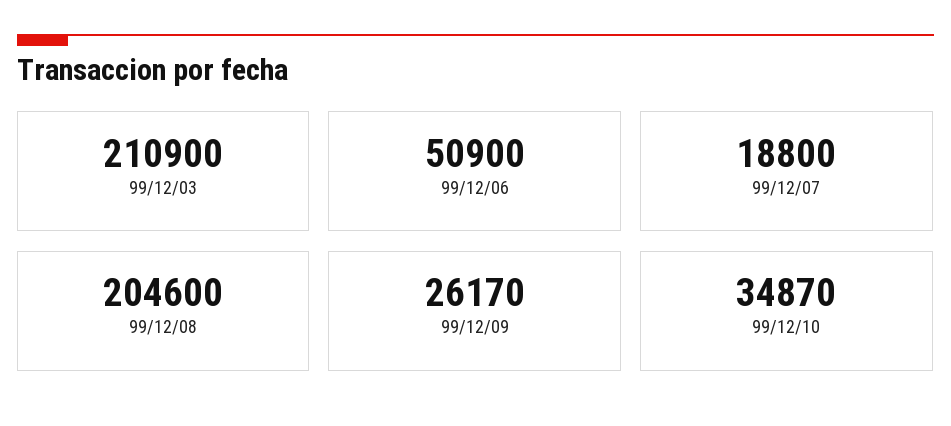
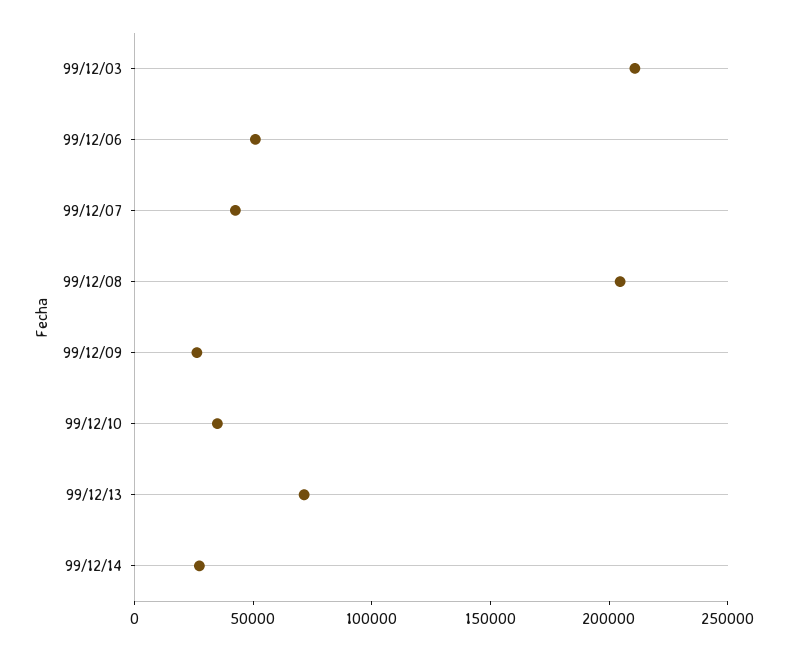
99/12/07: 18800 -> 40000
99/12/13: none -> 70000
99/12/14: none -> 30000

